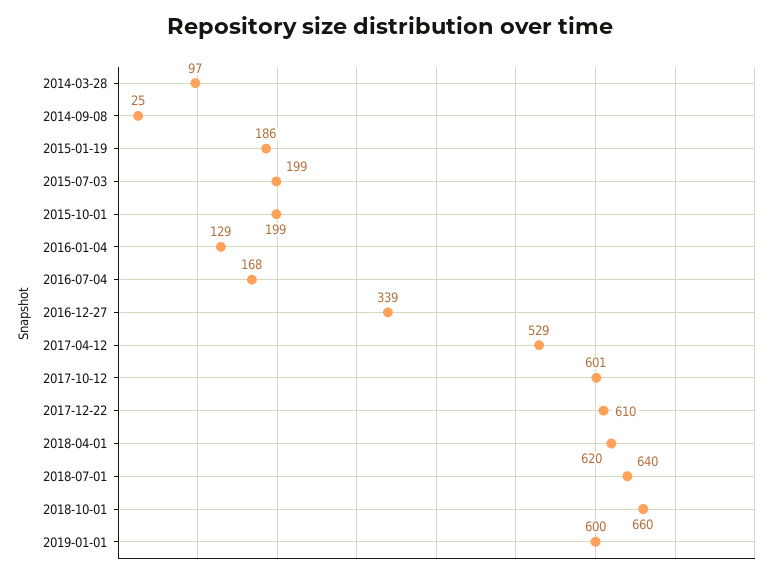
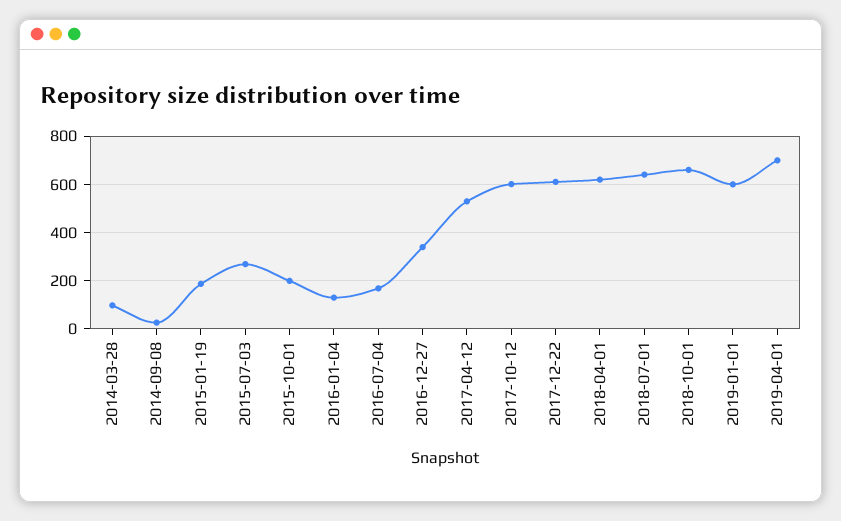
2015-07-03: 199 -> 275
2019-04-01: none -> 700

